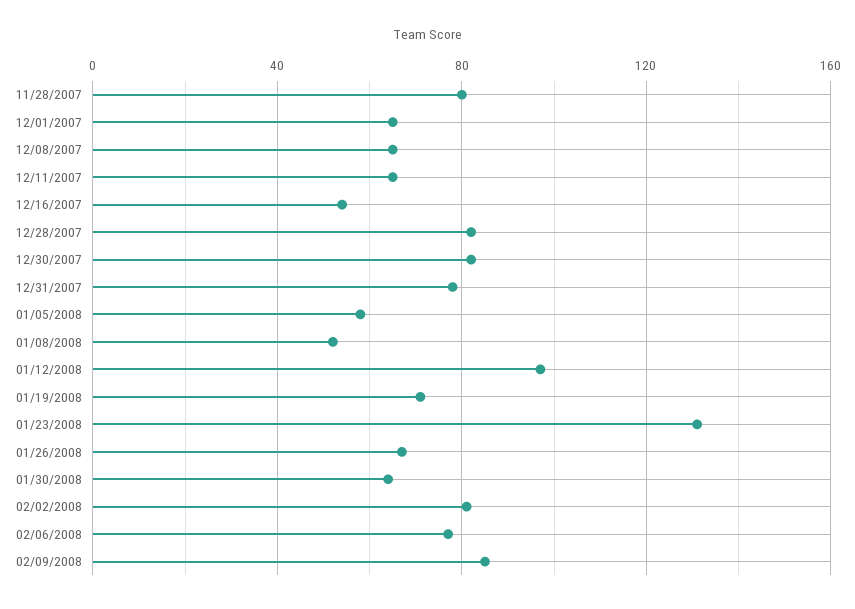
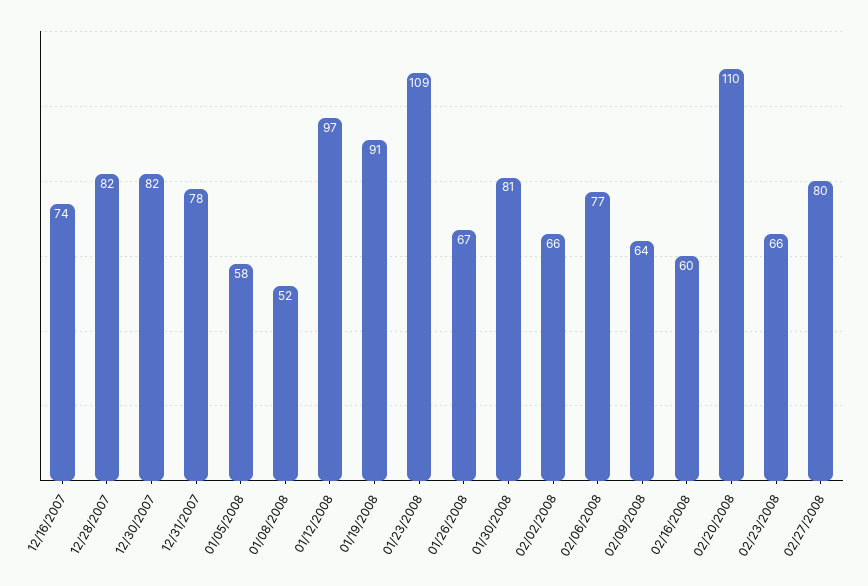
11/28/2007: 80 -> none
12/01/2007: 65 -> none
12/08/2007: 65 -> none
12/11/2007: 65 -> none
12/16/2007: 55 -> 74
01/19/2008: 70 -> 91
01/23/2008: 130 -> 109
01/30/2008: 65 -> 81
02/02/2008: 80 -> 66
02/09/2008: 85 -> 64
02/16/2008: none -> 60
02/20/2008: none -> 110
02/23/2008: none -> 66
02/27/2008: none -> 80

